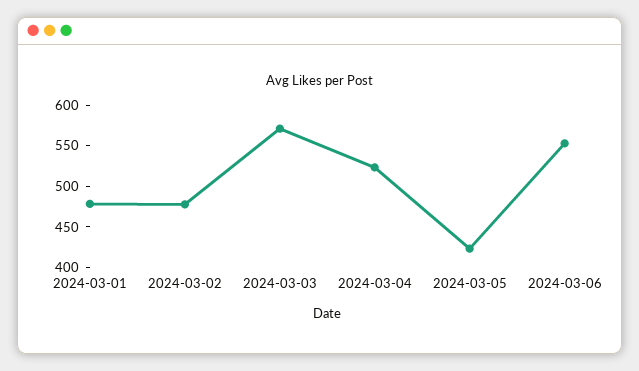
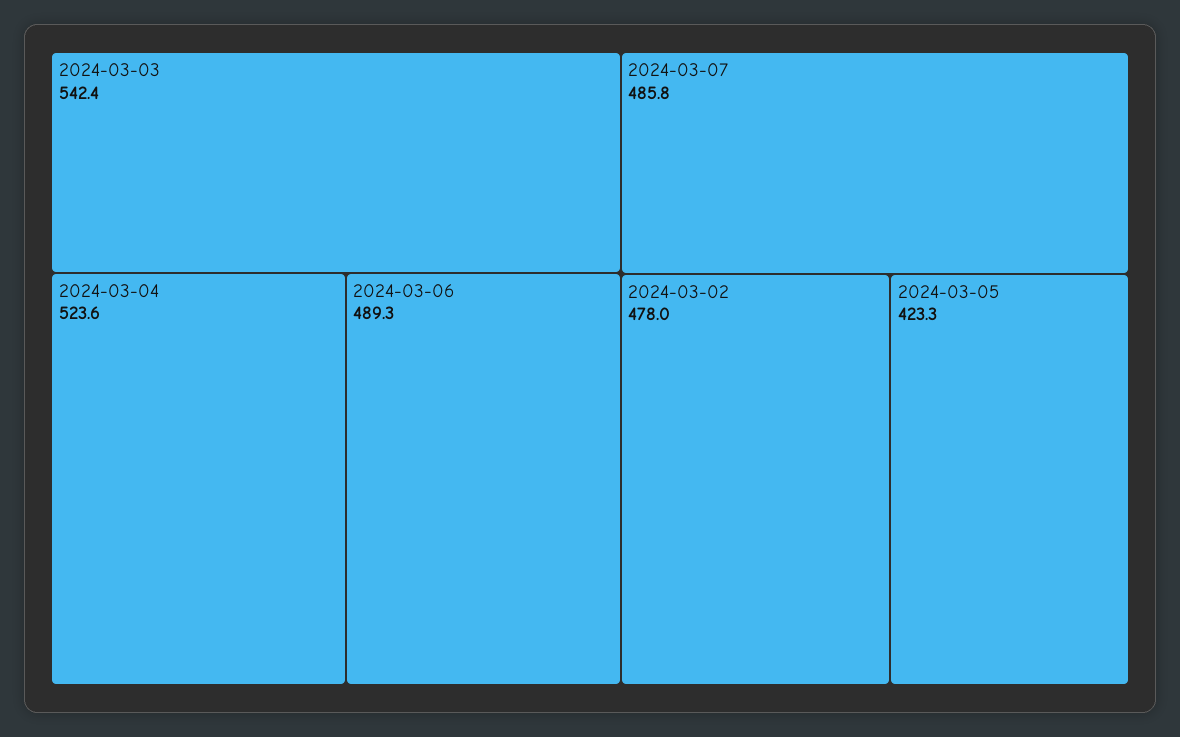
2024-03-01: 480 -> none
2024-03-03: 570 -> 542.4
2024-03-06: 550 -> 489.3
2024-03-07: none -> 485.8

